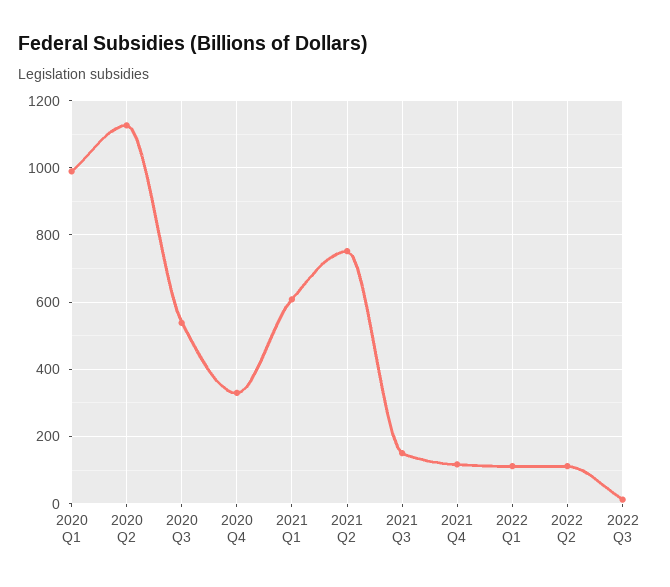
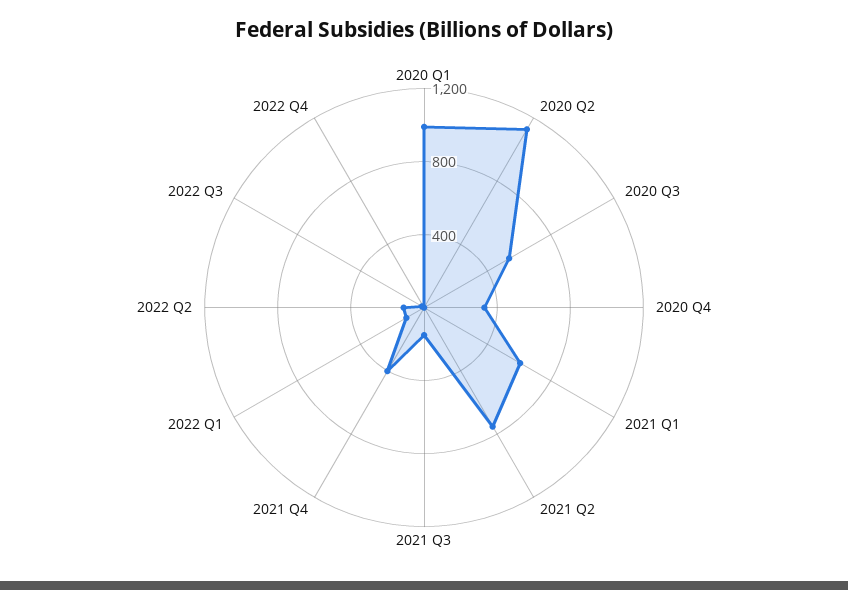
2021 Q4: 120 -> 400
2022 Q4: none -> 0

